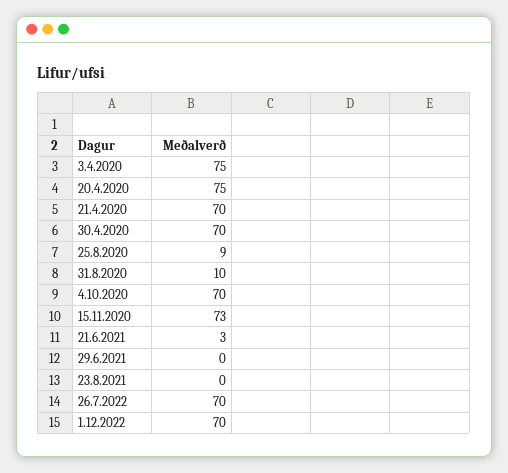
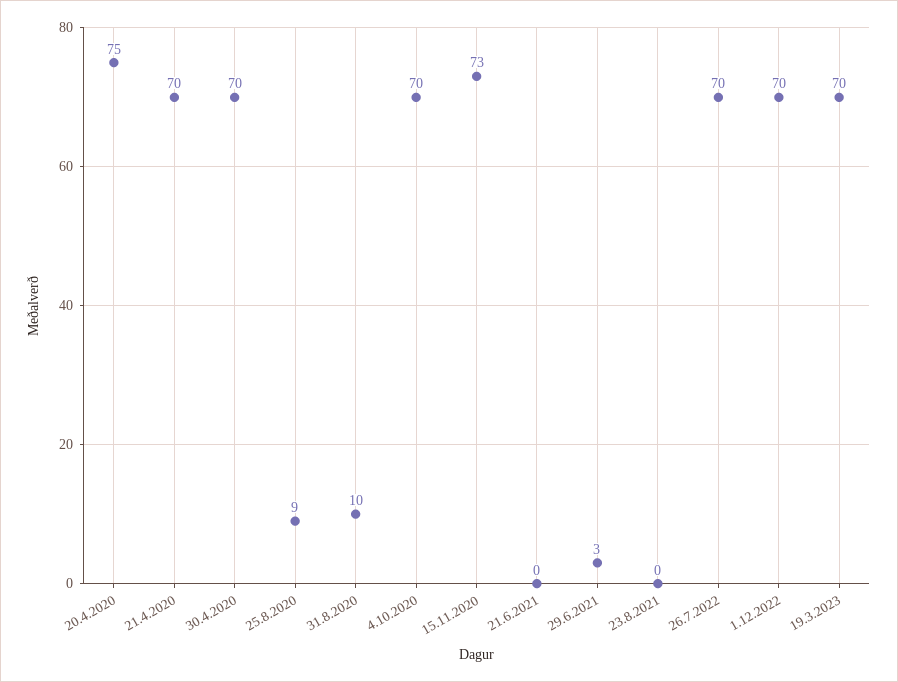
3.4.2020: 75 -> none
21.6.2021: 3 -> 0
29.6.2021: 0 -> 3
19.3.2023: none -> 70

